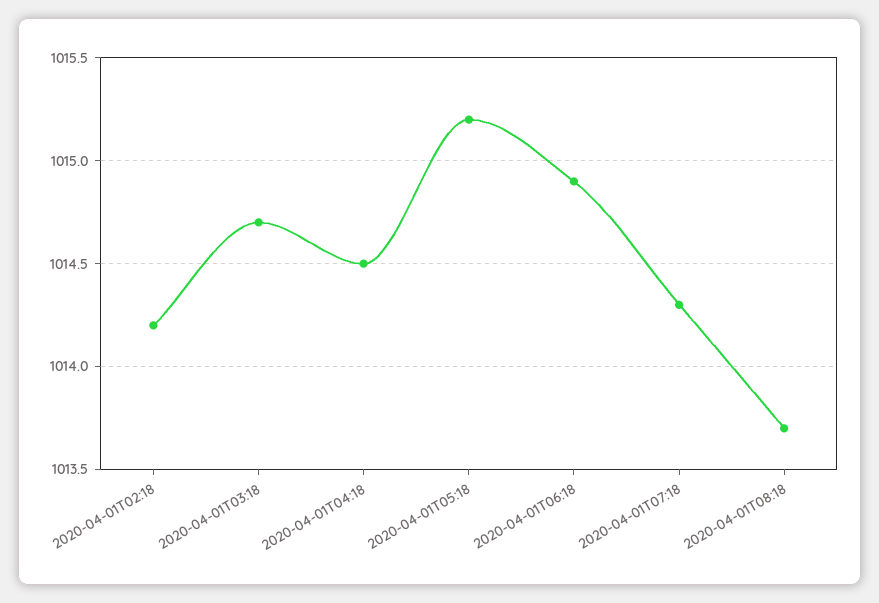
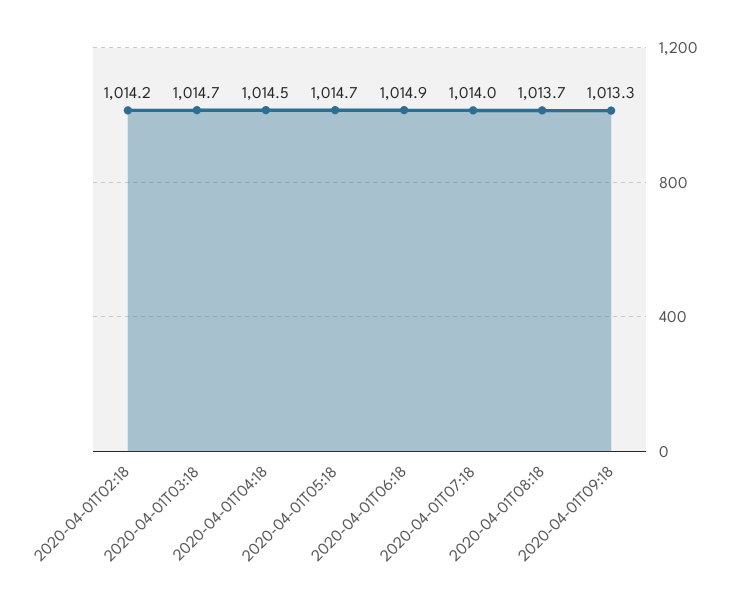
2020-04-01T05:18: 1015.2 -> 1014.7
2020-04-01T07:18: 1014.3 -> 1014
2020-04-01T09:18: none -> 1013.3

